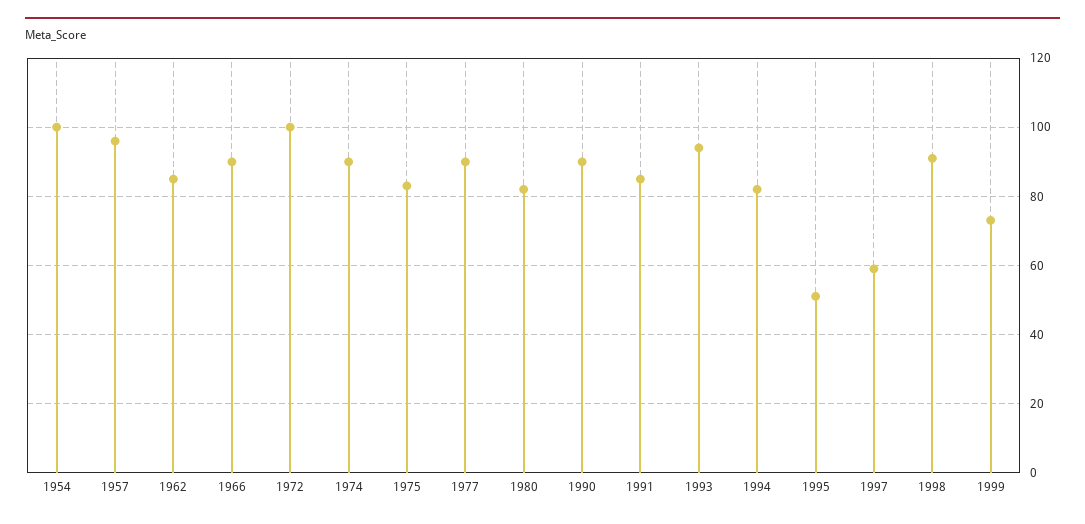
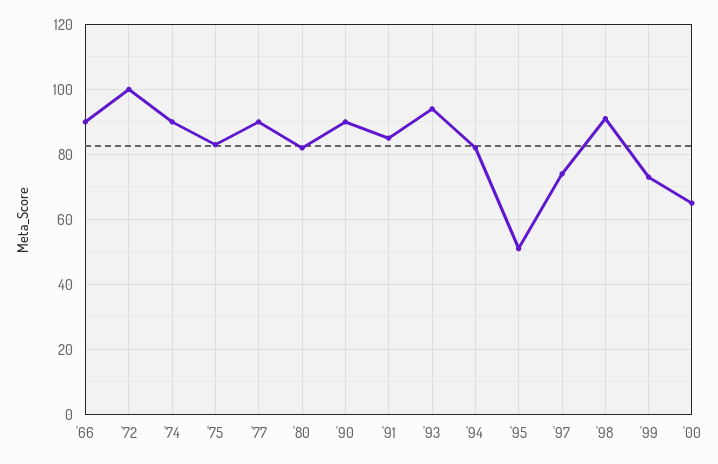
1954: 100 -> none
1957: 95 -> none
1962: 85 -> none
1997: 60 -> 75
'00: none -> 65

